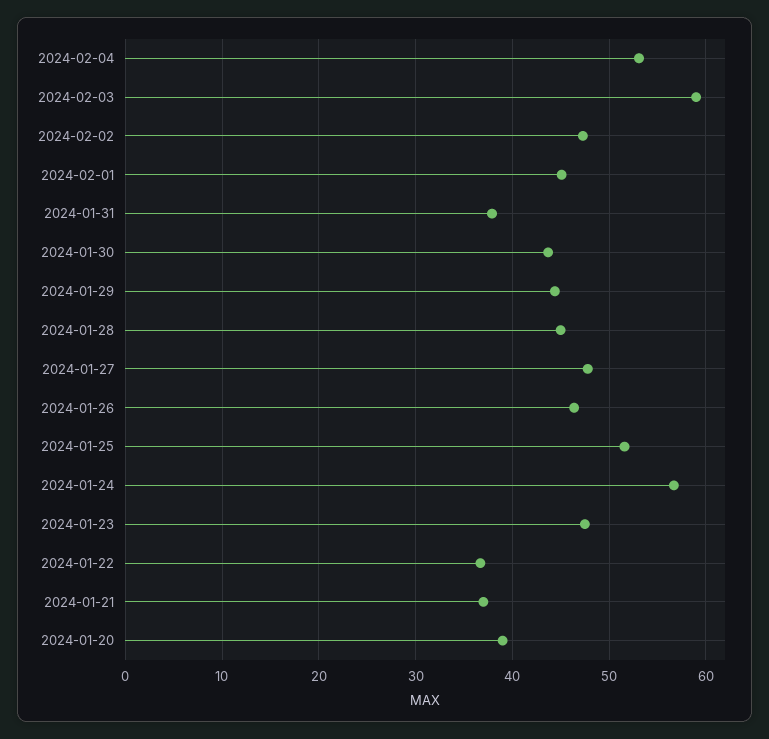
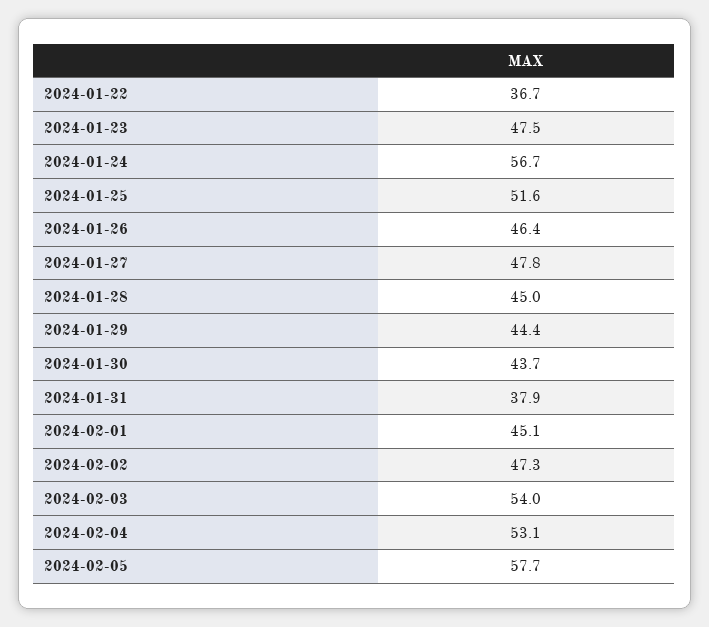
2024-02-03: 59 -> 54
2024-01-21: 37 -> none
2024-01-20: 39 -> none
2024-02-05: none -> 57.7

